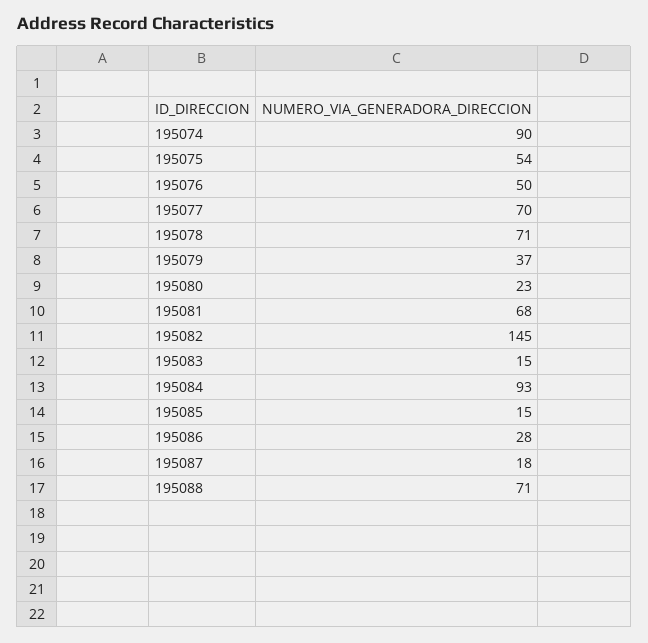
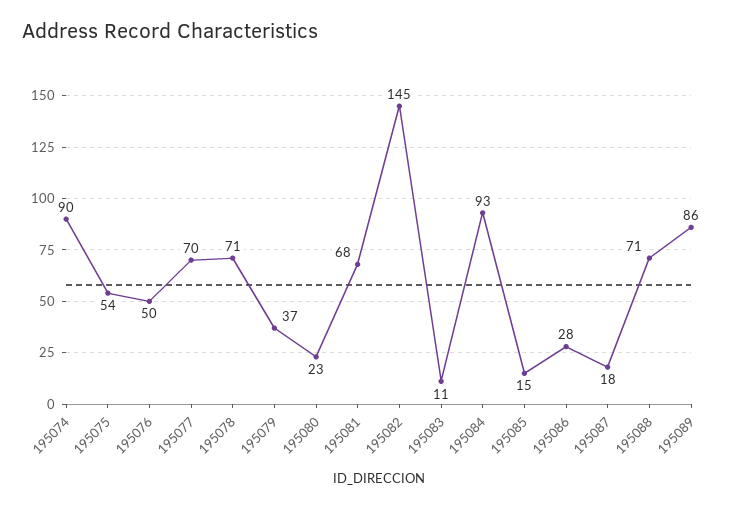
195083: 15 -> 11
195089: none -> 86

